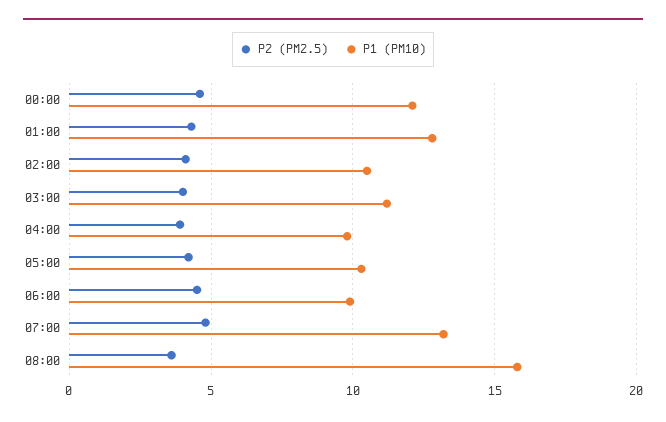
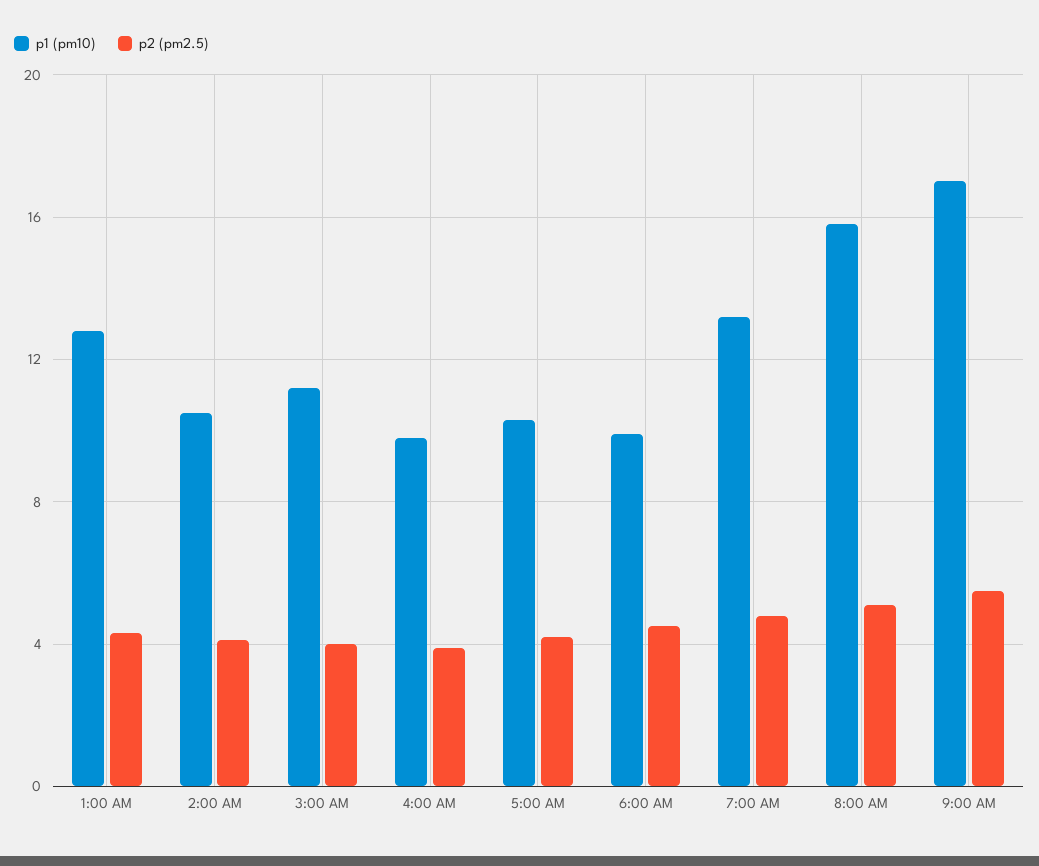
P2 (PM2.5), 00:00: 4.5 -> none
P1 (PM10), 00:00: 12 -> none
P2 (PM2.5), 08:00: 3.5 -> 5
P1 (PM10), 9:00 AM: none -> 17
P2 (PM2.5), 9:00 AM: none -> 5.5

